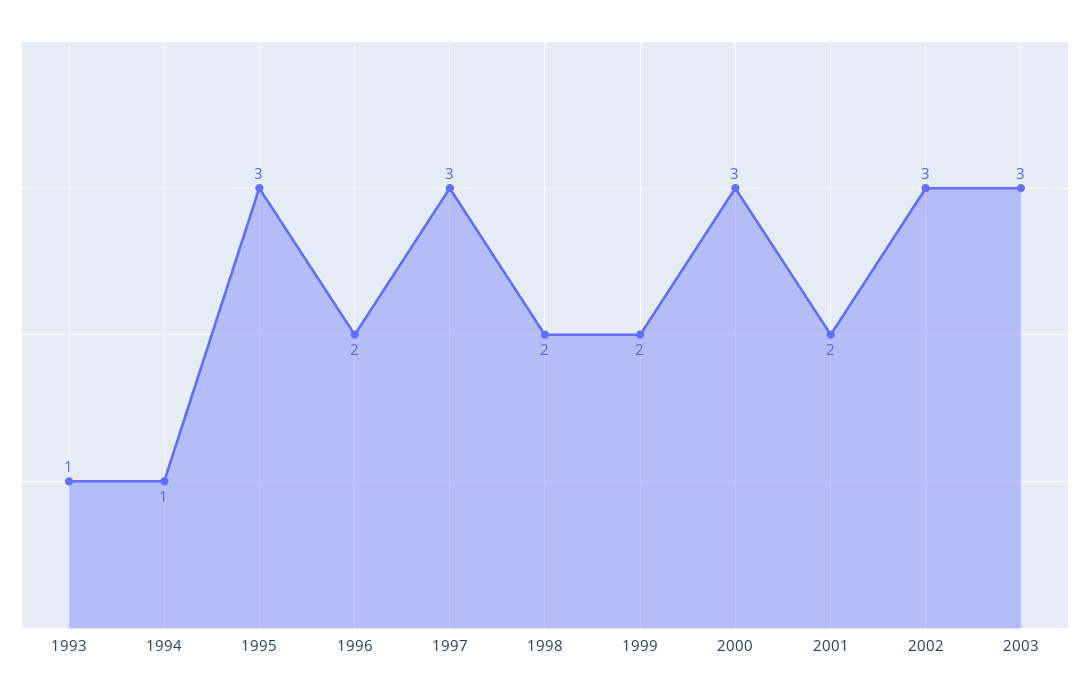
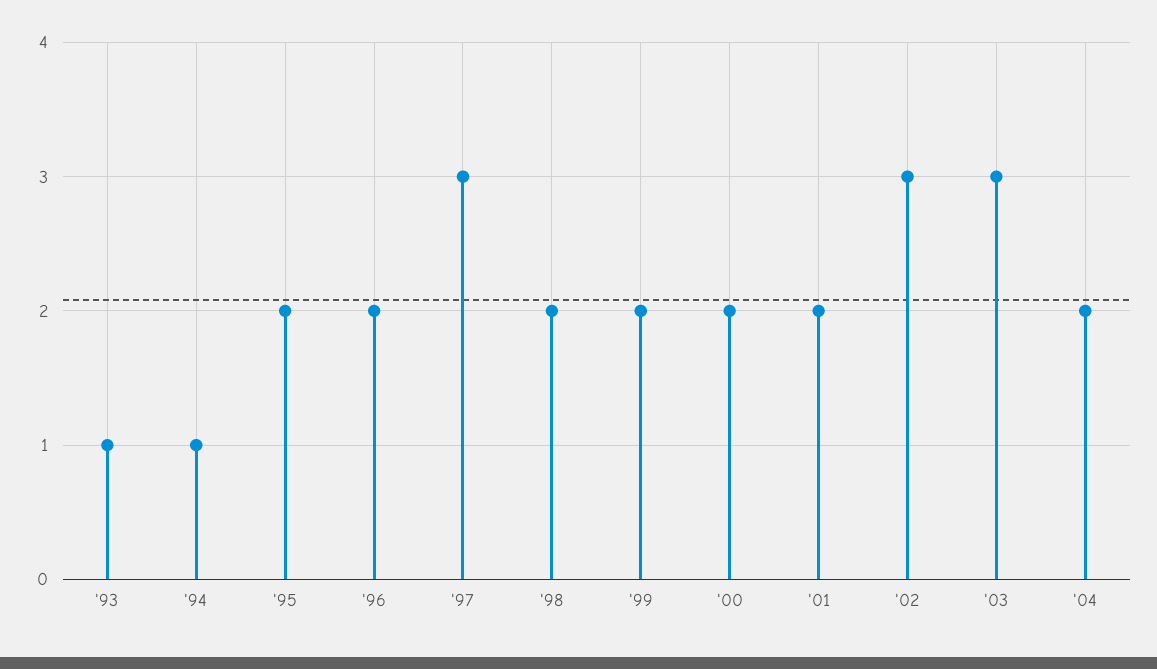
1995: 3 -> 2
2000: 3 -> 2
'04: none -> 2

